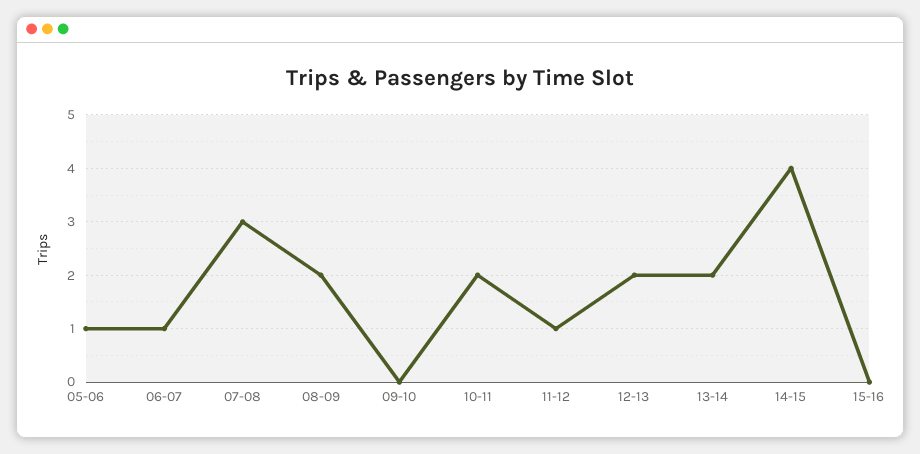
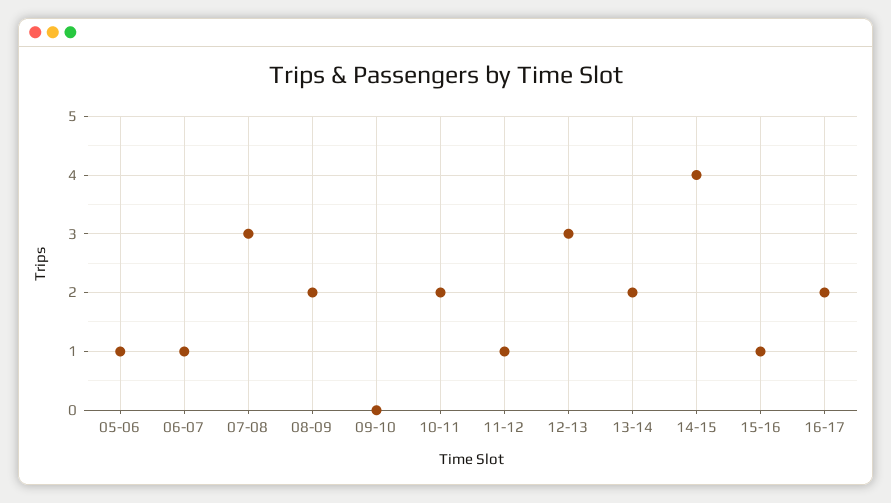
12-13: 2 -> 3
15-16: 0 -> 1
16-17: none -> 2

